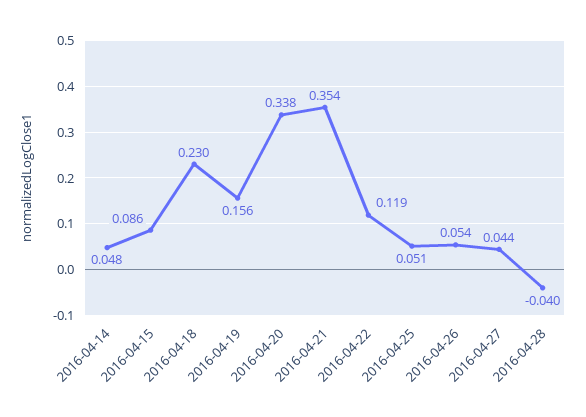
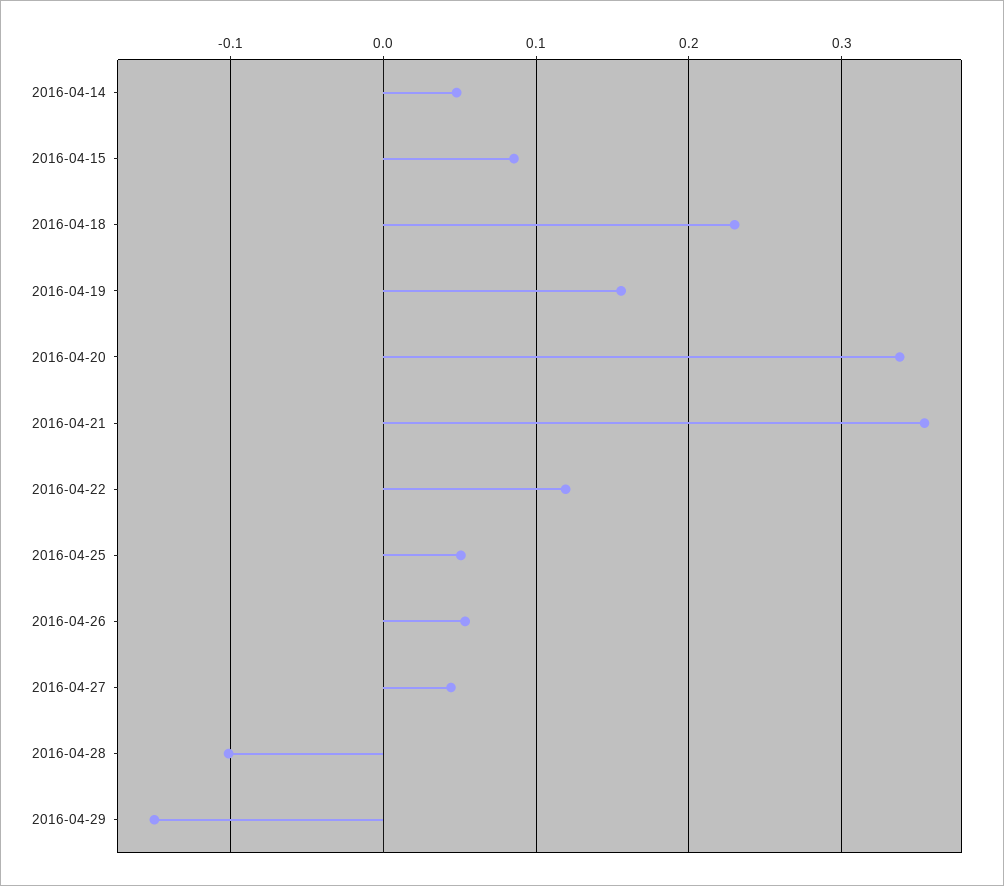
2016-04-28: -0.04 -> -0.1
2016-04-29: none -> -0.15

